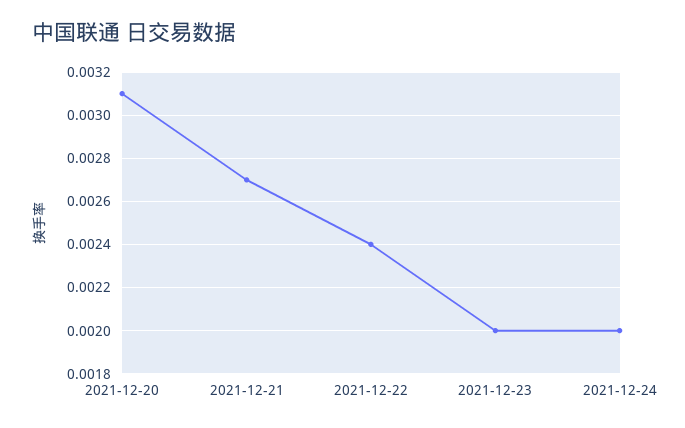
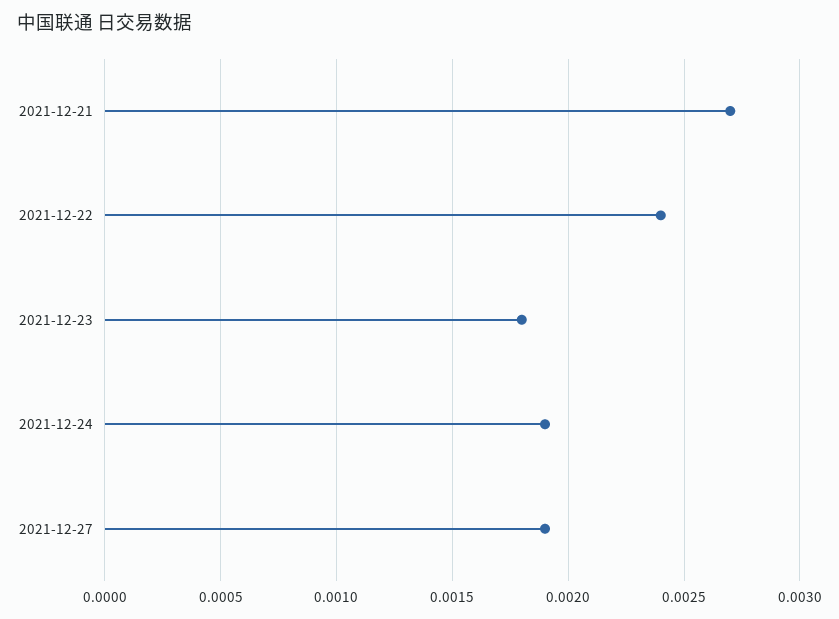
2021-12-20: 0.0031 -> none
2021-12-23: 0.002 -> 0.0018
2021-12-24: 0.002 -> 0.0019
2021-12-27: none -> 0.0019

